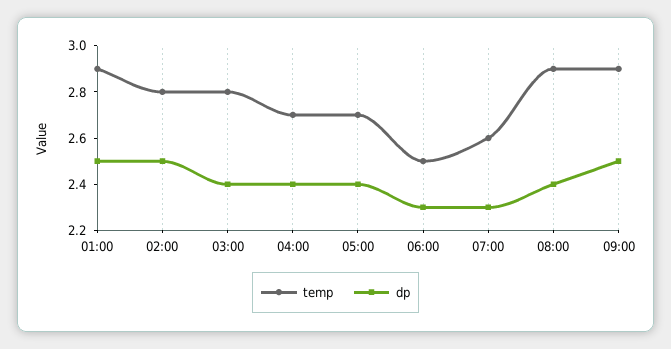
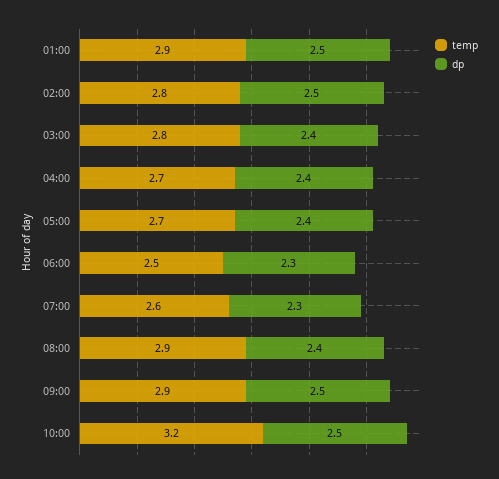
temp, 10:00: none -> 3.2
dp, 10:00: none -> 2.5

